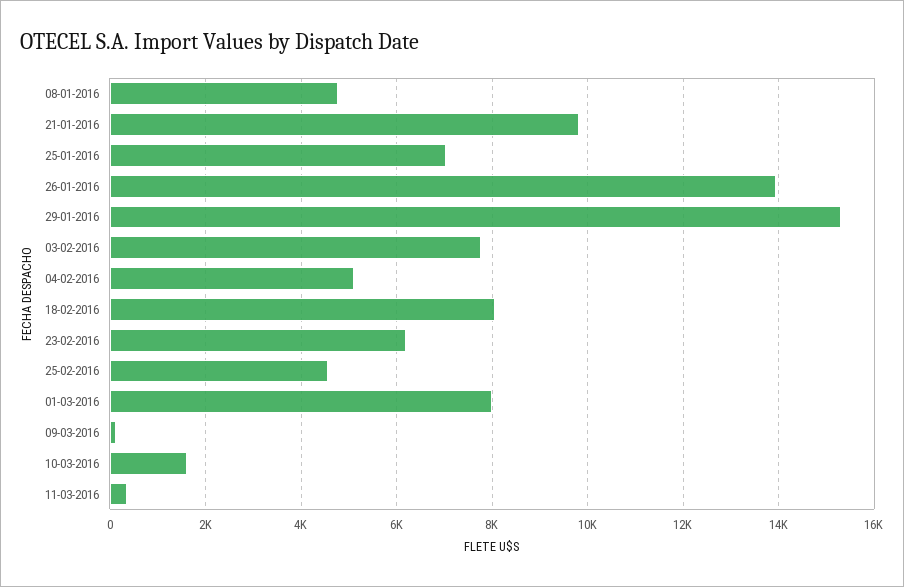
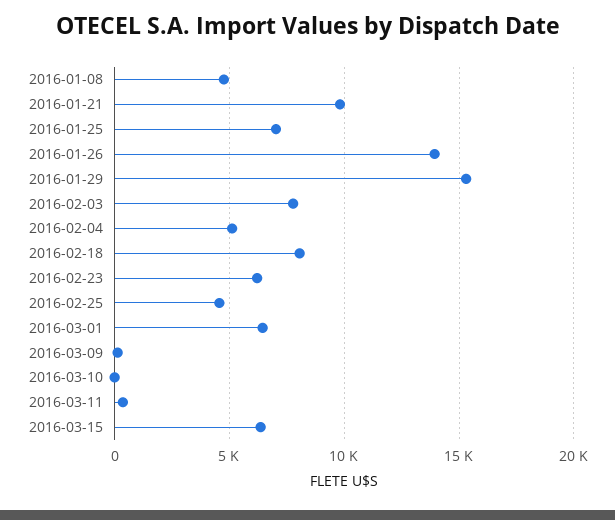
01-03-2016: 8000 -> 6500
10-03-2016: 1600 -> 0
2016-03-15: none -> 6500

